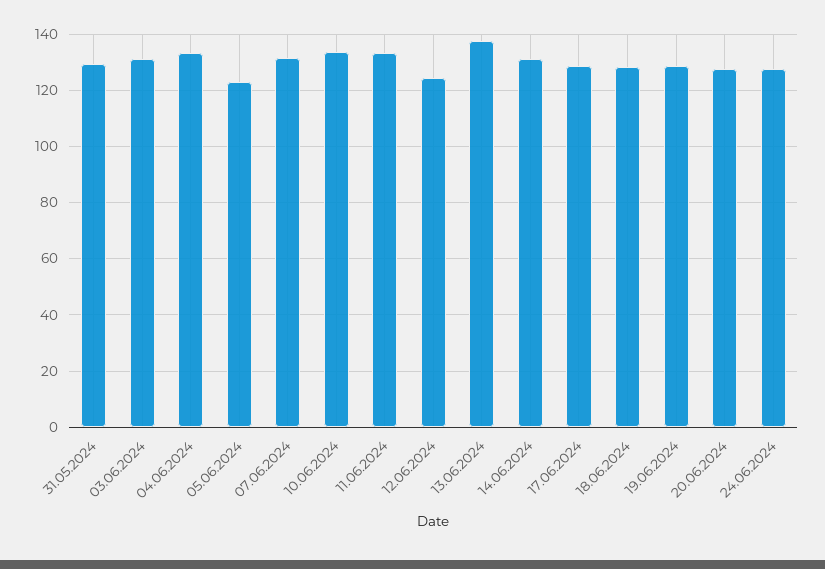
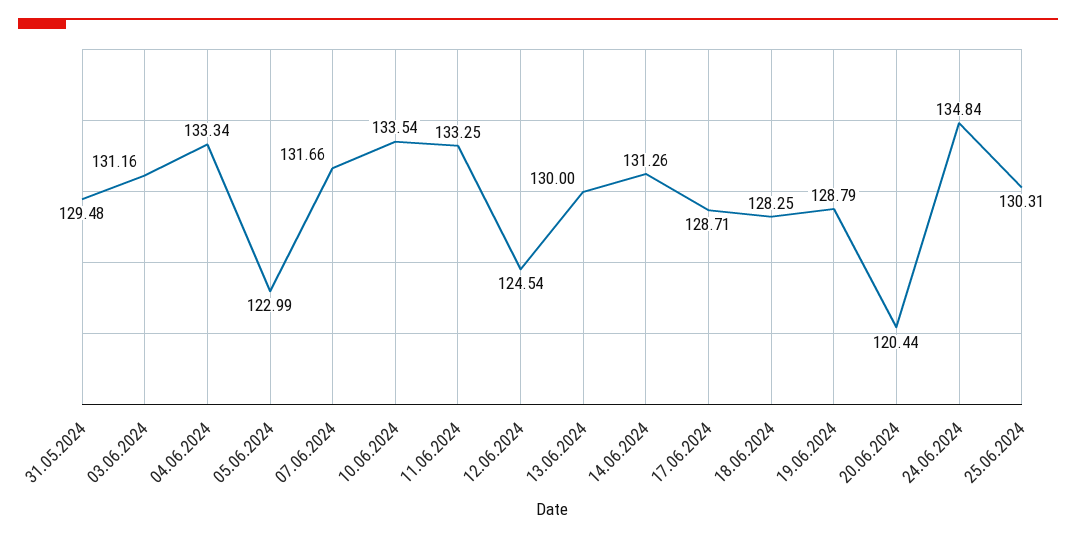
13.06.2024: 137.5 -> 130
20.06.2024: 127.5 -> 120.44
24.06.2024: 127.5 -> 134.84
25.06.2024: none -> 130.31

